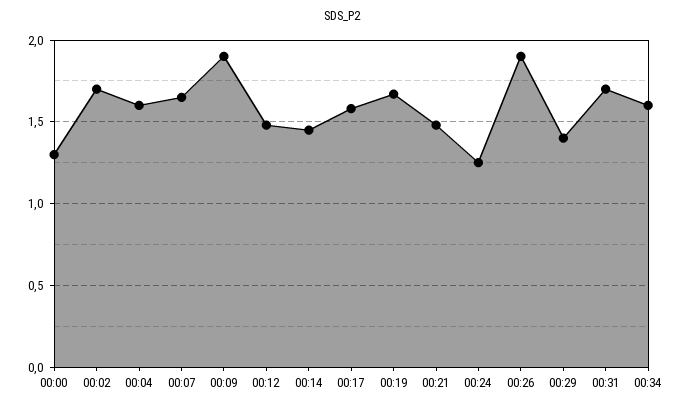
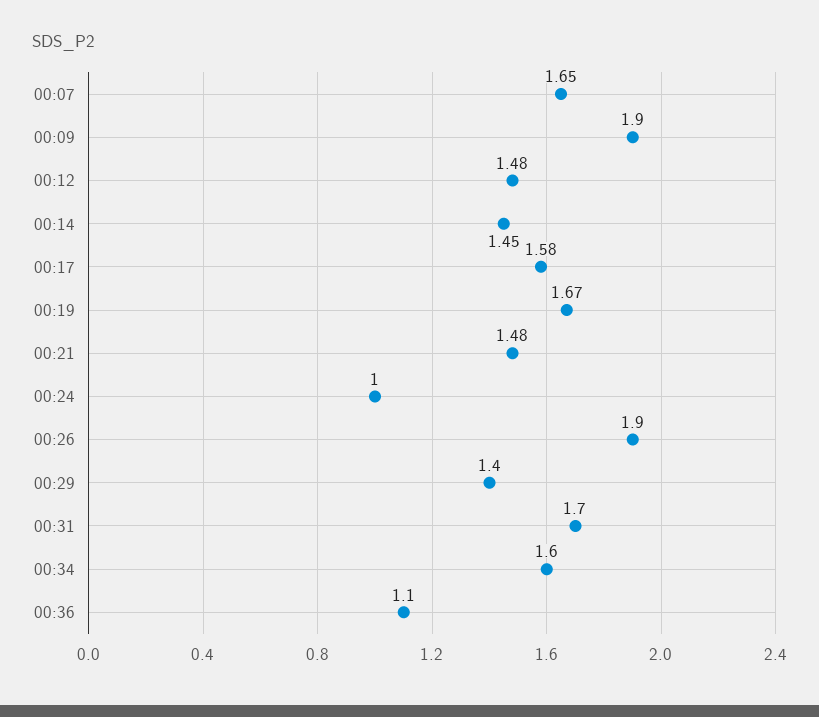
00:00: 1.3 -> none
00:02: 1.7 -> none
00:04: 1.6 -> none
00:24: 1.25 -> 1
00:36: none -> 1.1

